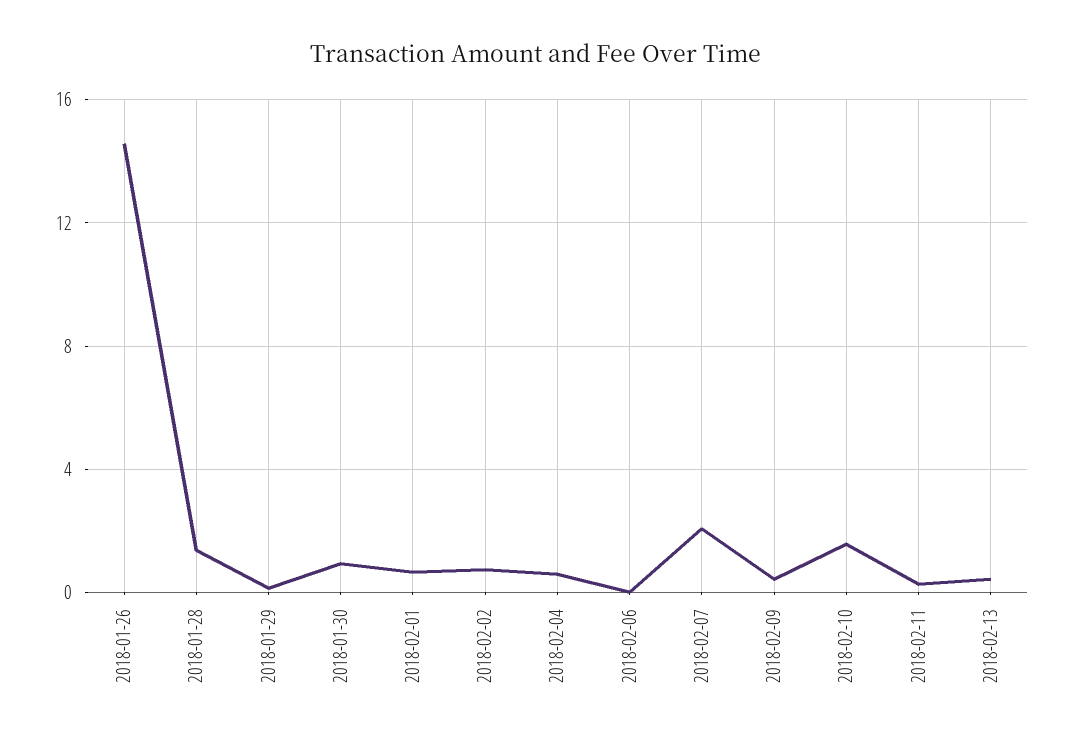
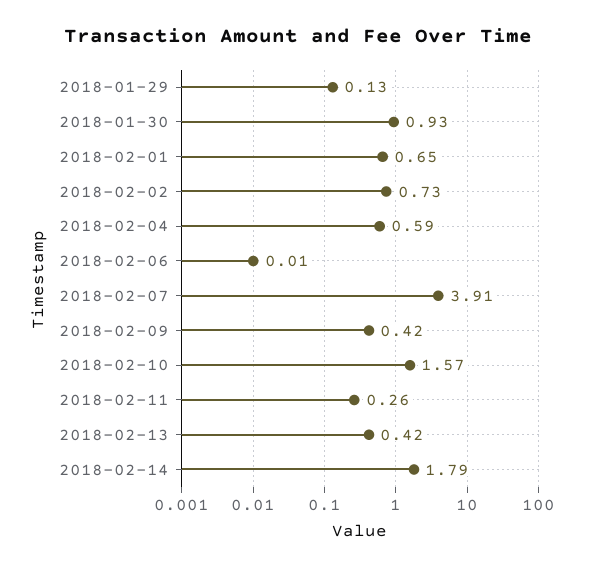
2018-01-26: 14.5 -> none
2018-01-28: 1.5 -> none
2018-02-07: 2 -> 3.91
2018-02-14: none -> 1.79

